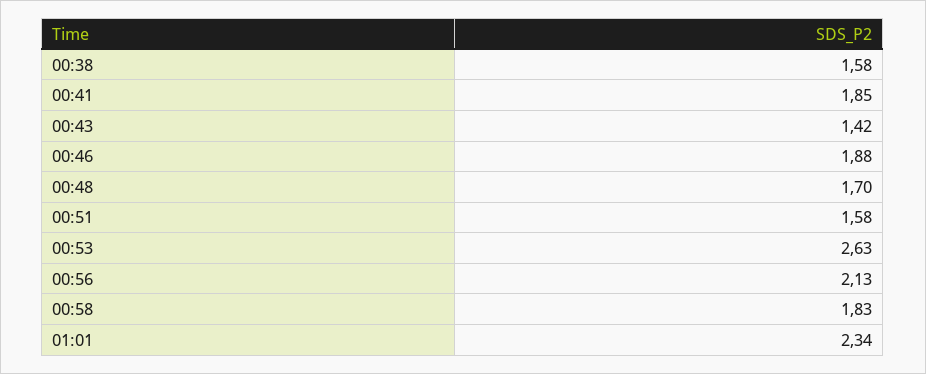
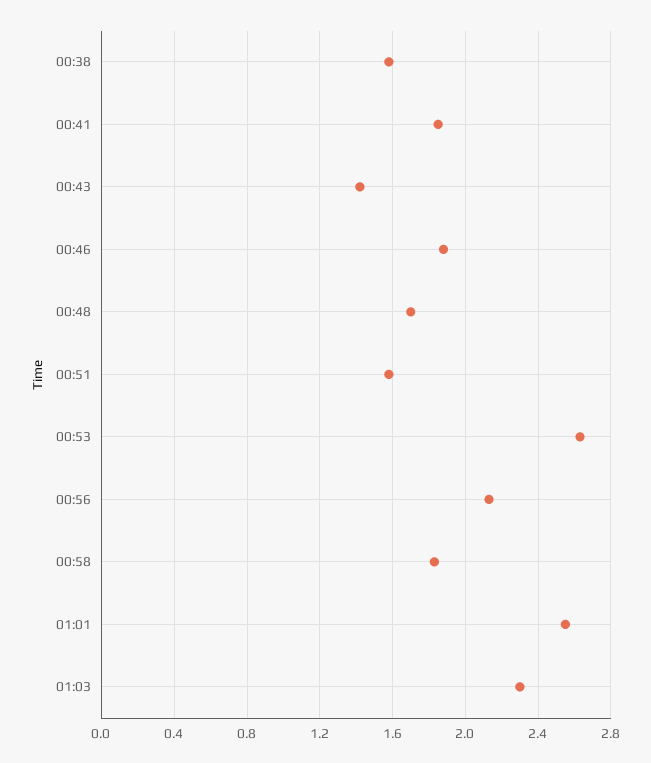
01:01: 2.34 -> 2.55
01:03: none -> 2.3

